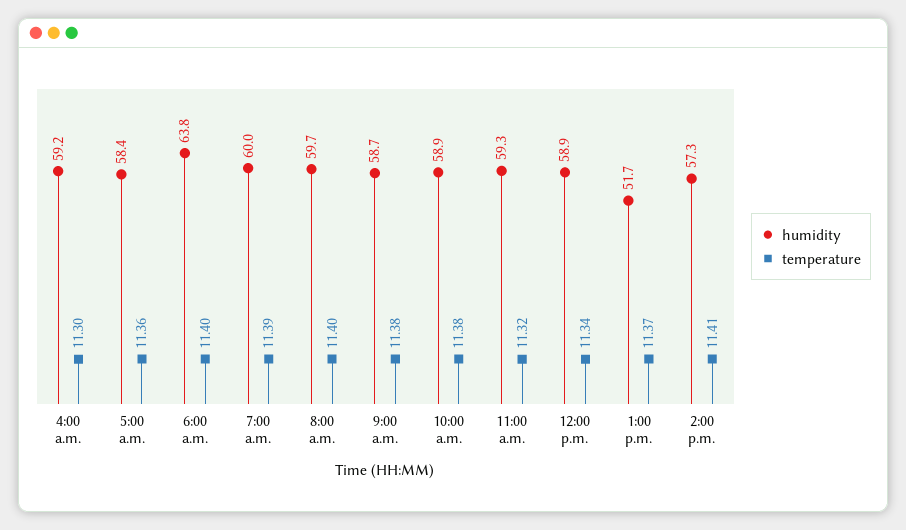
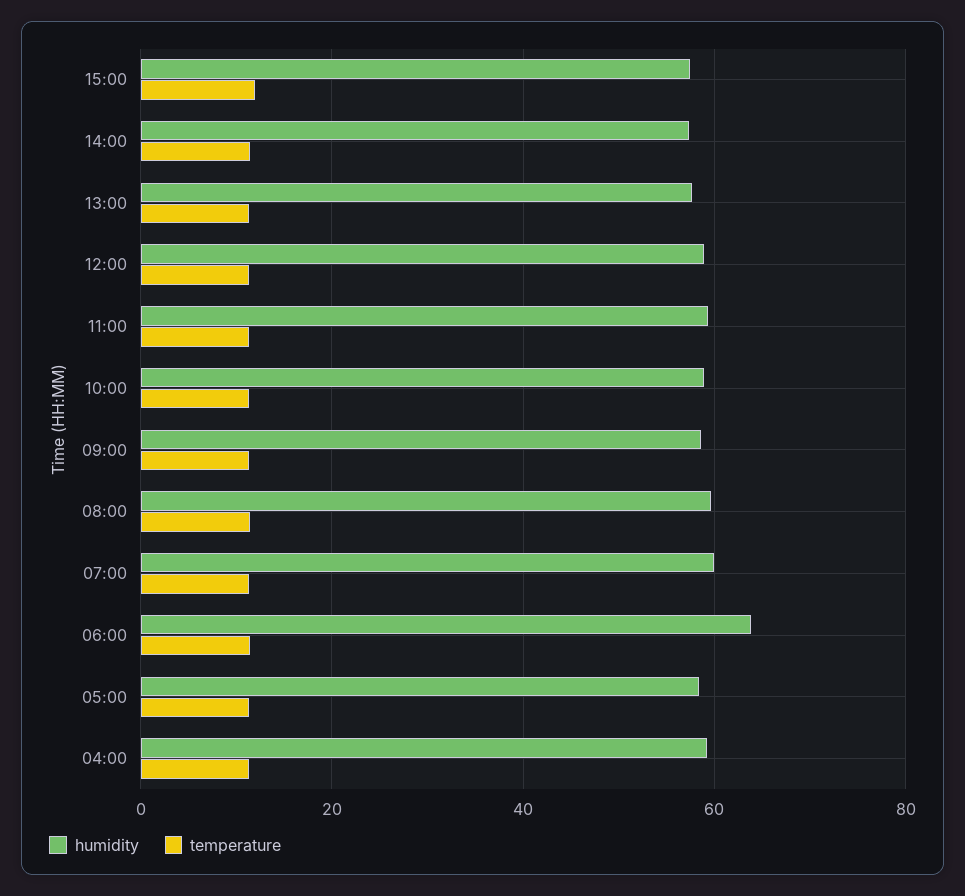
humidity, 1:00 p.m.: 51.7 -> 58
humidity, 15:00: none -> 58
temperature, 15:00: none -> 12

